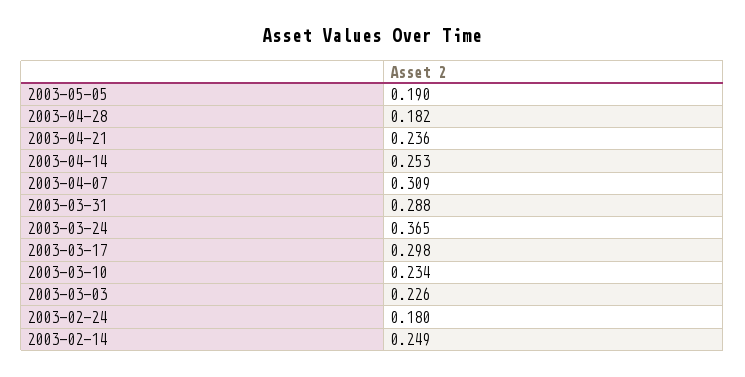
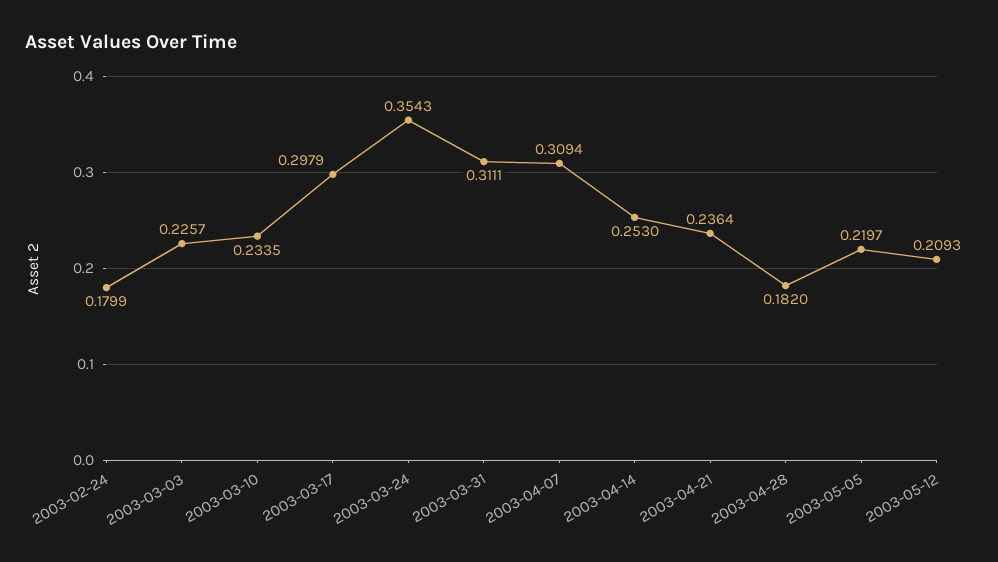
2003-05-05: 0.19 -> 0.2197
2003-03-31: 0.288 -> 0.3111
2003-03-24: 0.365 -> 0.3543
2003-02-14: 0.249 -> none
2003-05-12: none -> 0.2093

